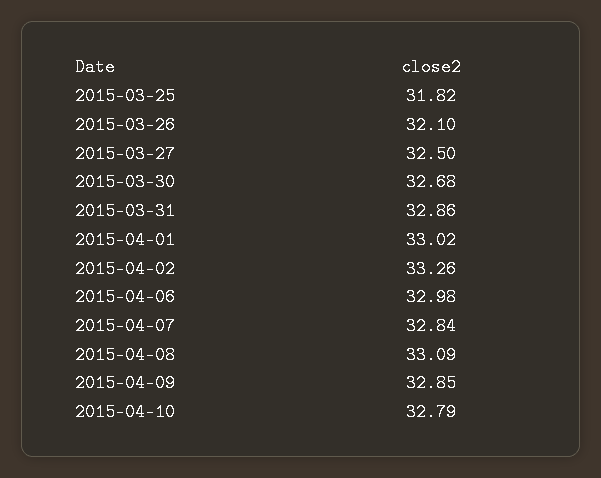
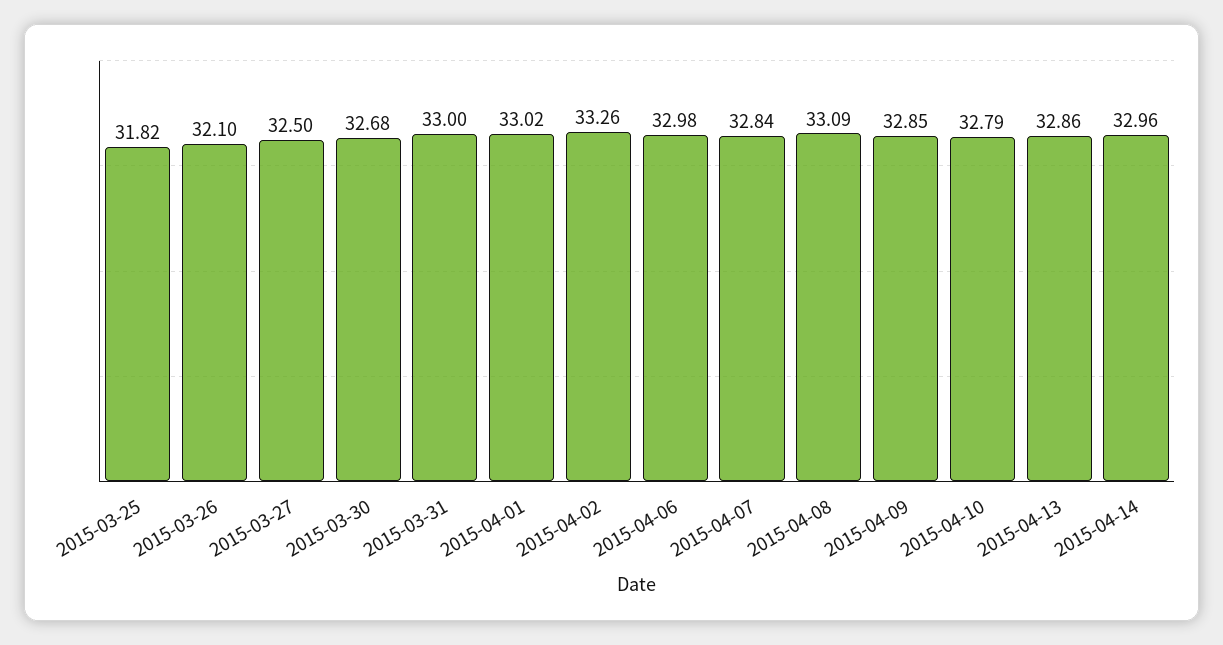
2015-03-31: 32.86 -> 33
2015-04-13: none -> 32.86
2015-04-14: none -> 32.96

